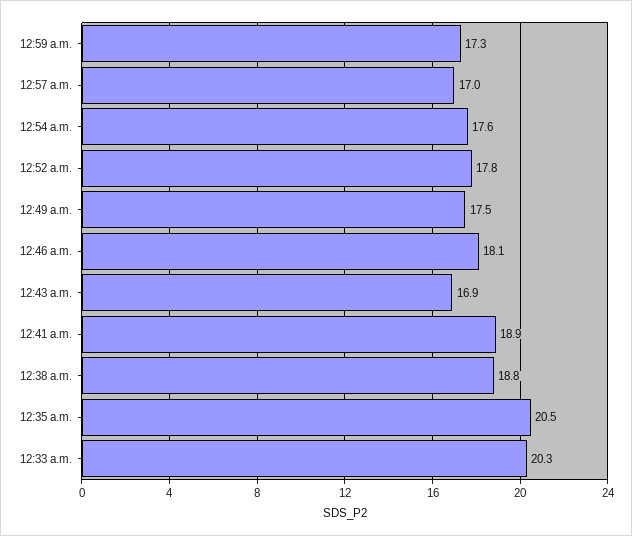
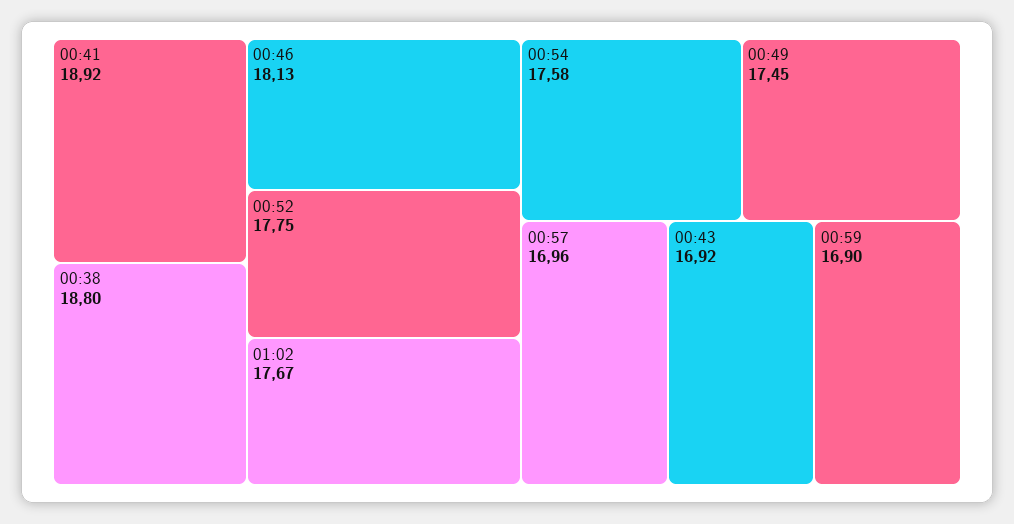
12:59 a.m.: 17.3 -> 16.9
12:35 a.m.: 20.5 -> none
12:33 a.m.: 20.3 -> none
01:02: none -> 17.67

